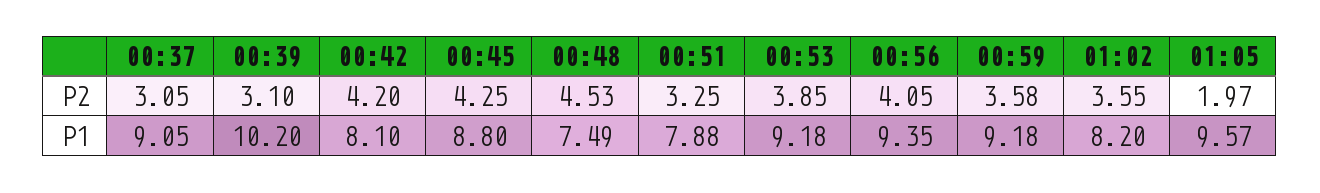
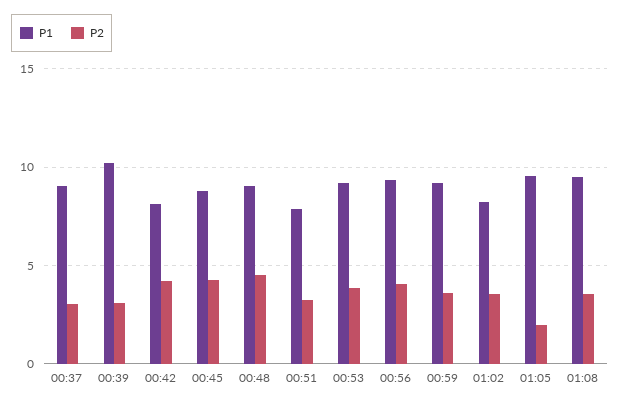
P1, 00:48: 7.49 -> 9
P1, 01:08: none -> 9.5
P2, 01:08: none -> 3.5

